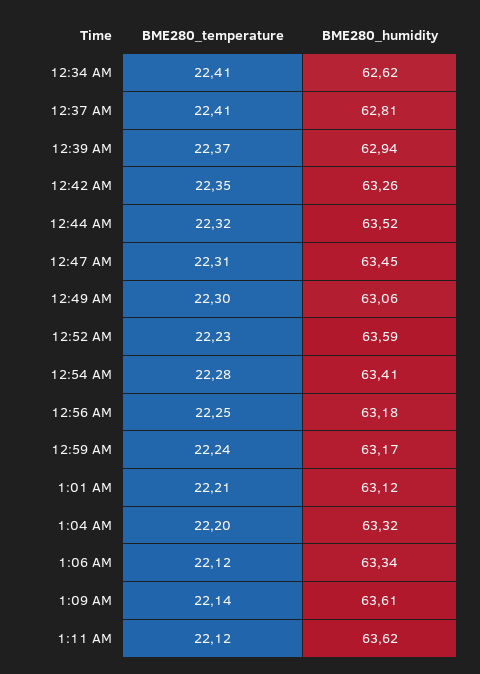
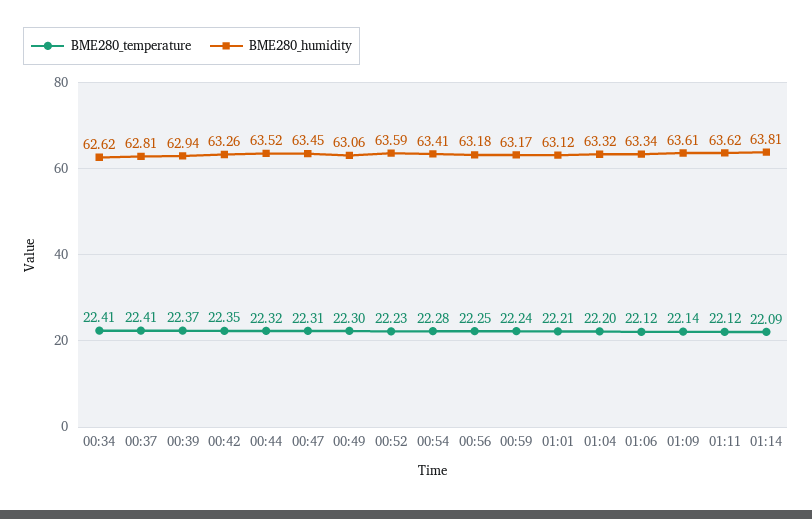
BME280_temperature, 01:14: none -> 22.09
BME280_humidity, 01:14: none -> 63.81

